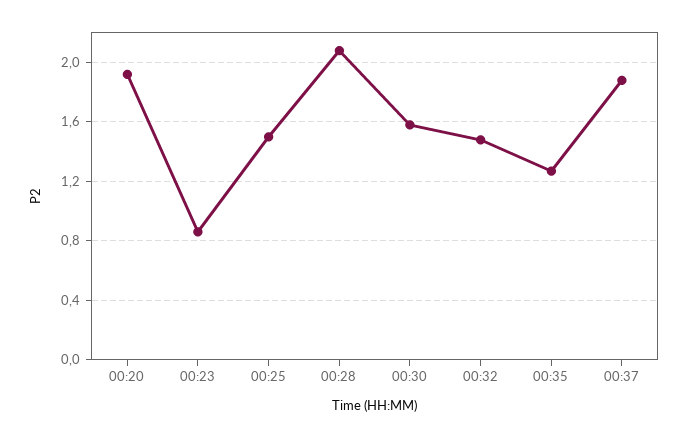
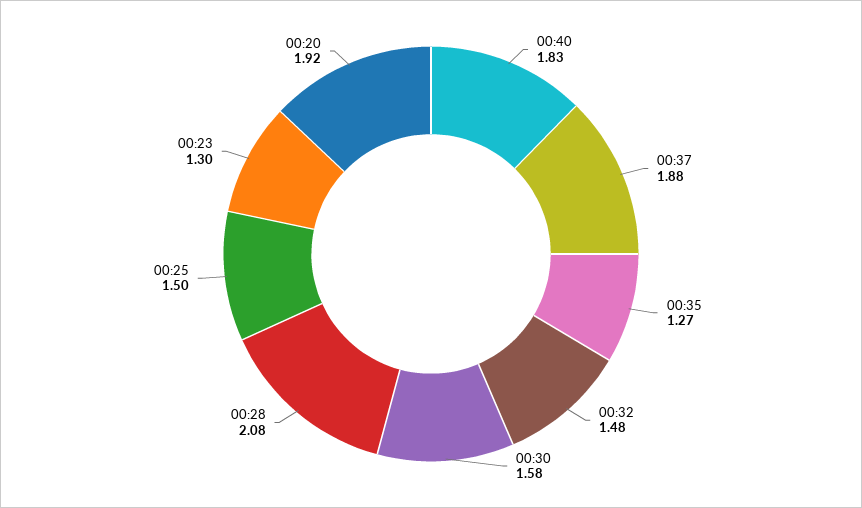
00:23: 0.85 -> 1.3
00:40: none -> 1.83

